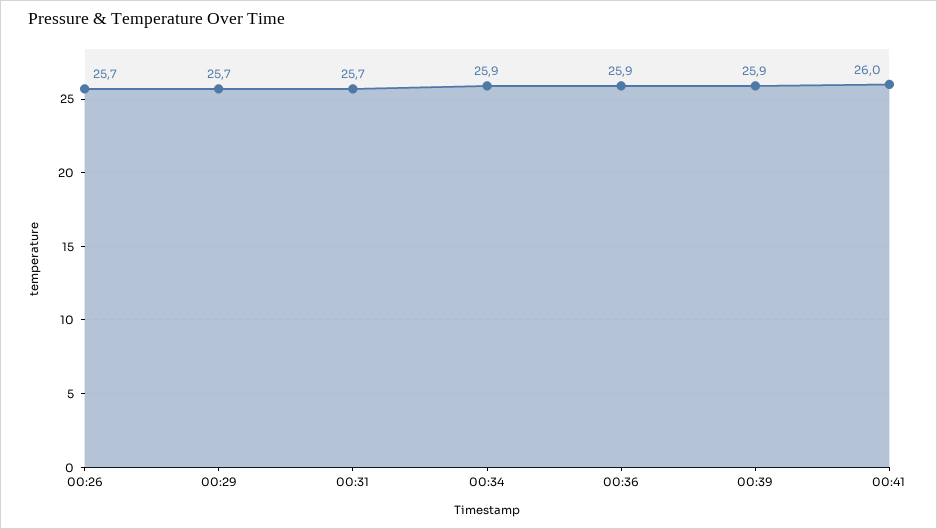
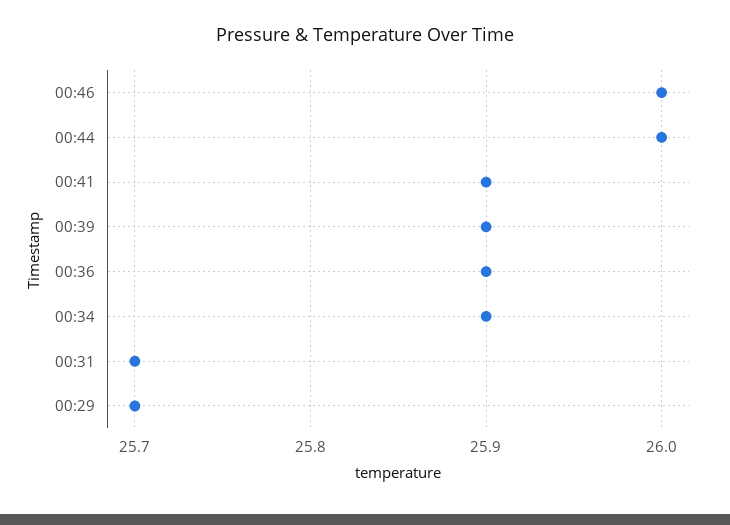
00:26: 25.7 -> none
00:41: 26 -> 25.9
00:46: none -> 26
00:44: none -> 26

